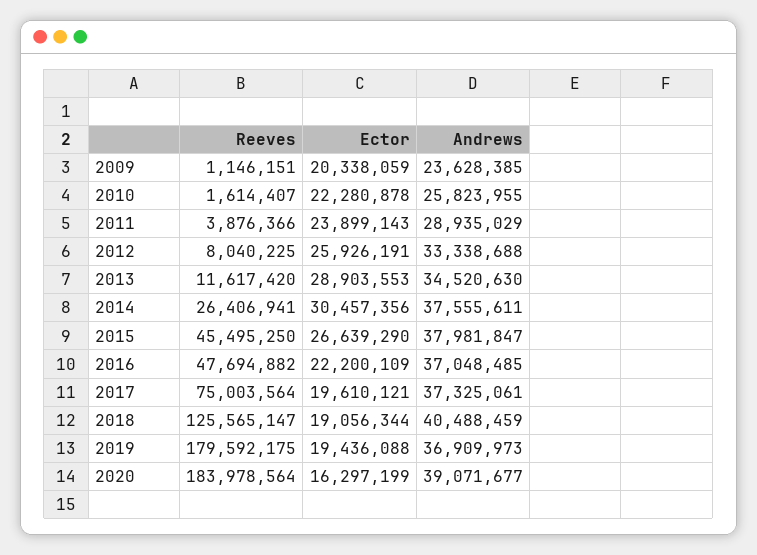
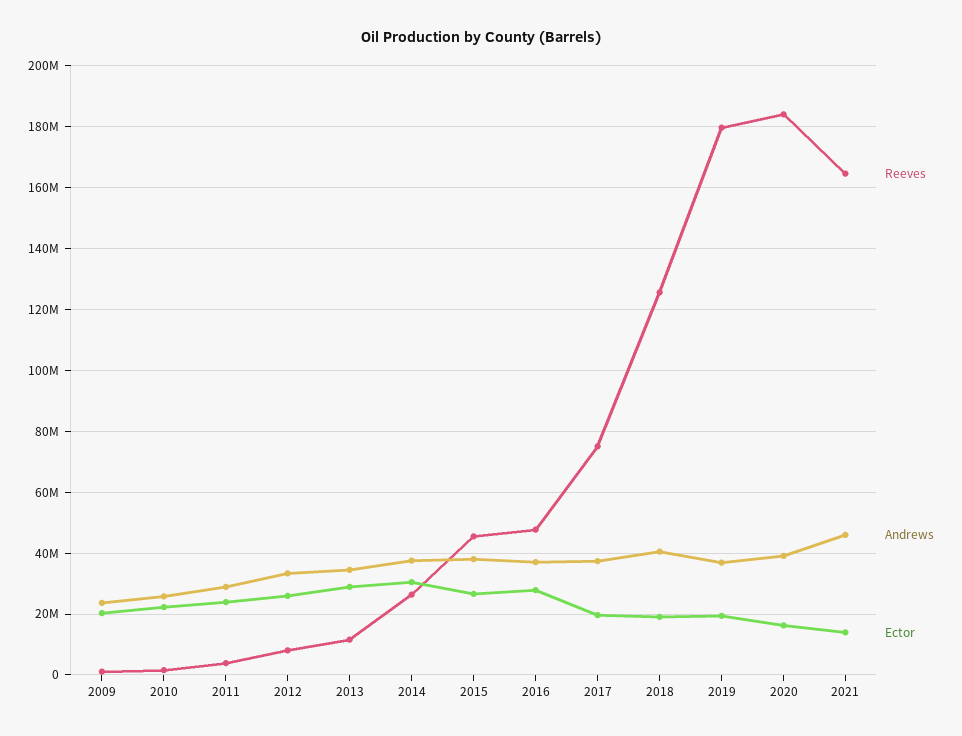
Ector, 2016: 22200109 -> 28000000
Reeves, 2021: none -> 164000000
Andrews, 2021: none -> 46000000
Ector, 2021: none -> 14000000

